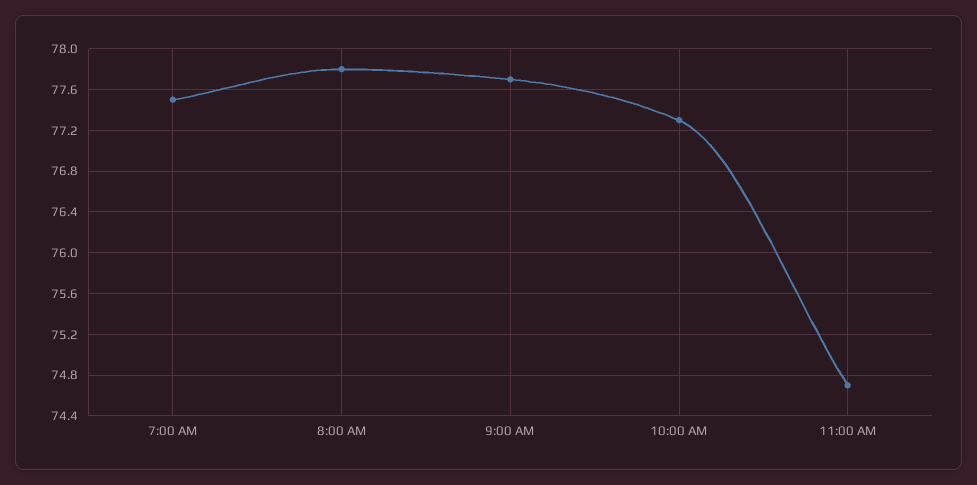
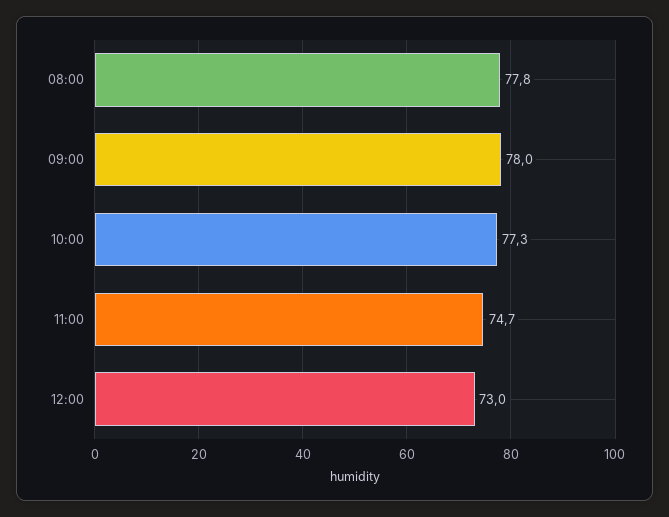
7:00 AM: 77.5 -> none
9:00 AM: 77.7 -> 78
12:00: none -> 73

